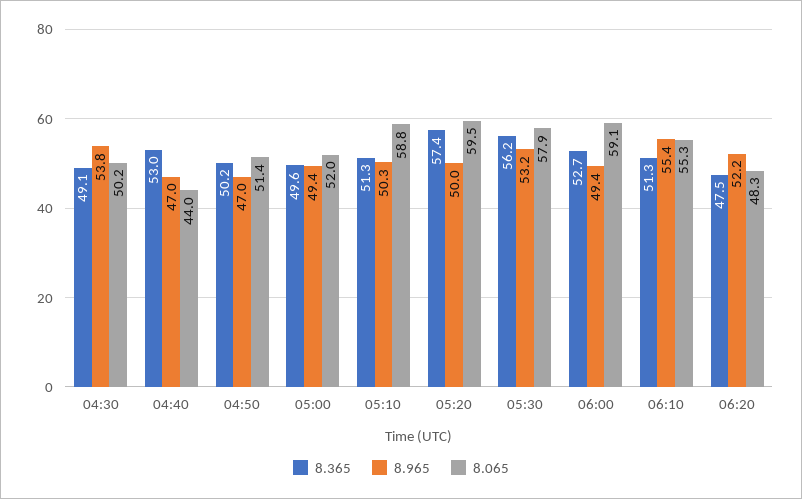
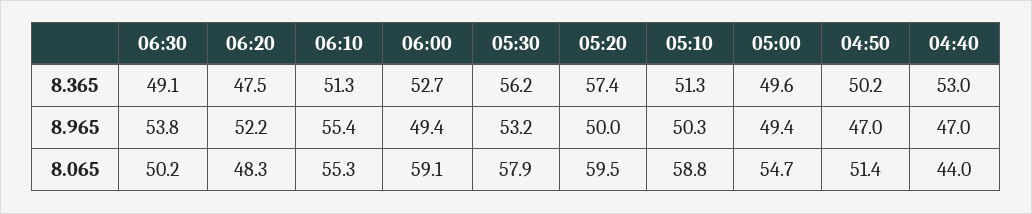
8.365, 04:30: 49.1 -> none
8.965, 04:30: 53.8 -> none
8.065, 04:30: 50.2 -> none
8.065, 05:00: 52 -> 54.7
8.365, 06:30: none -> 49.1
8.965, 06:30: none -> 53.8
8.065, 06:30: none -> 50.2

